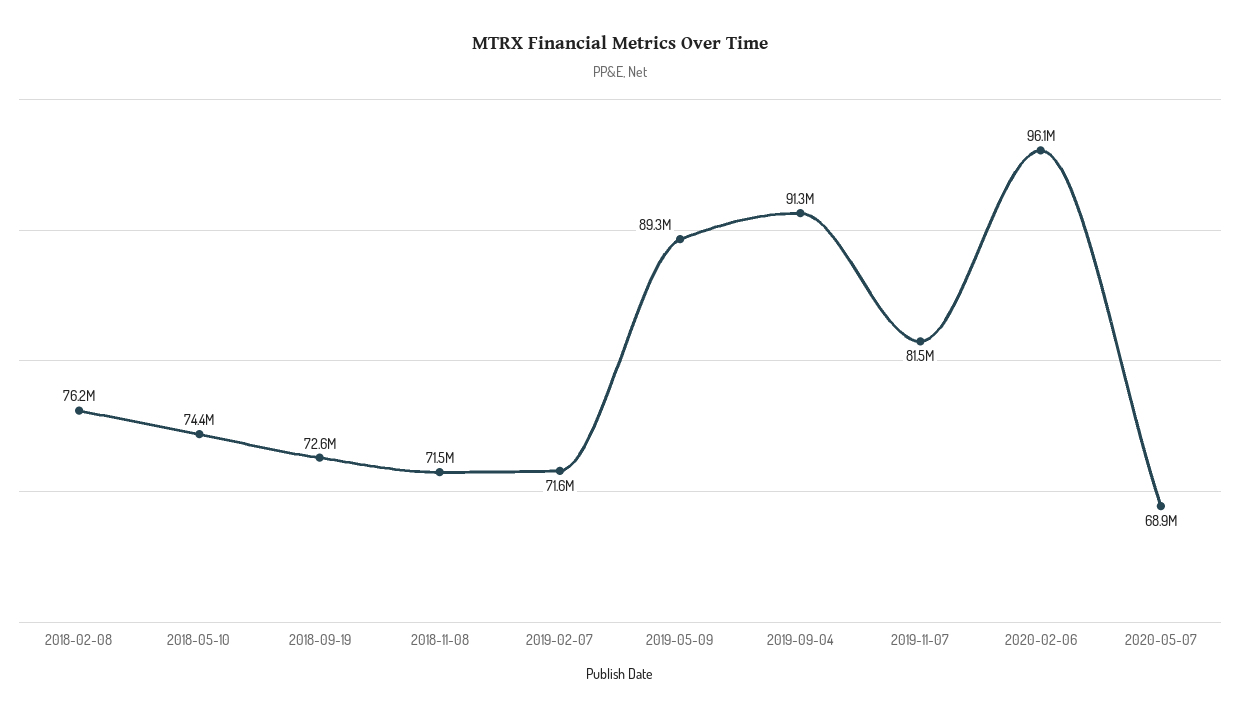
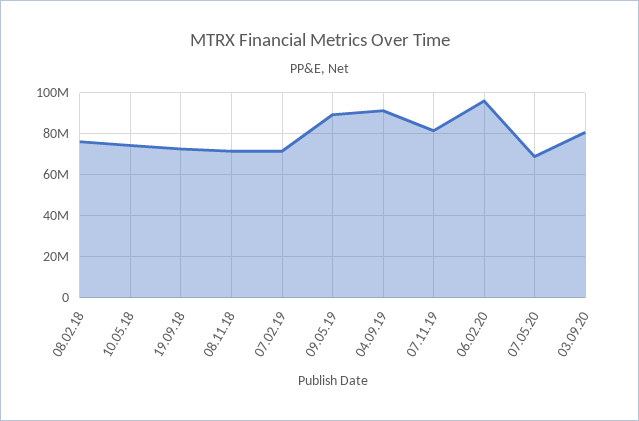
03.09.20: none -> 80000000

